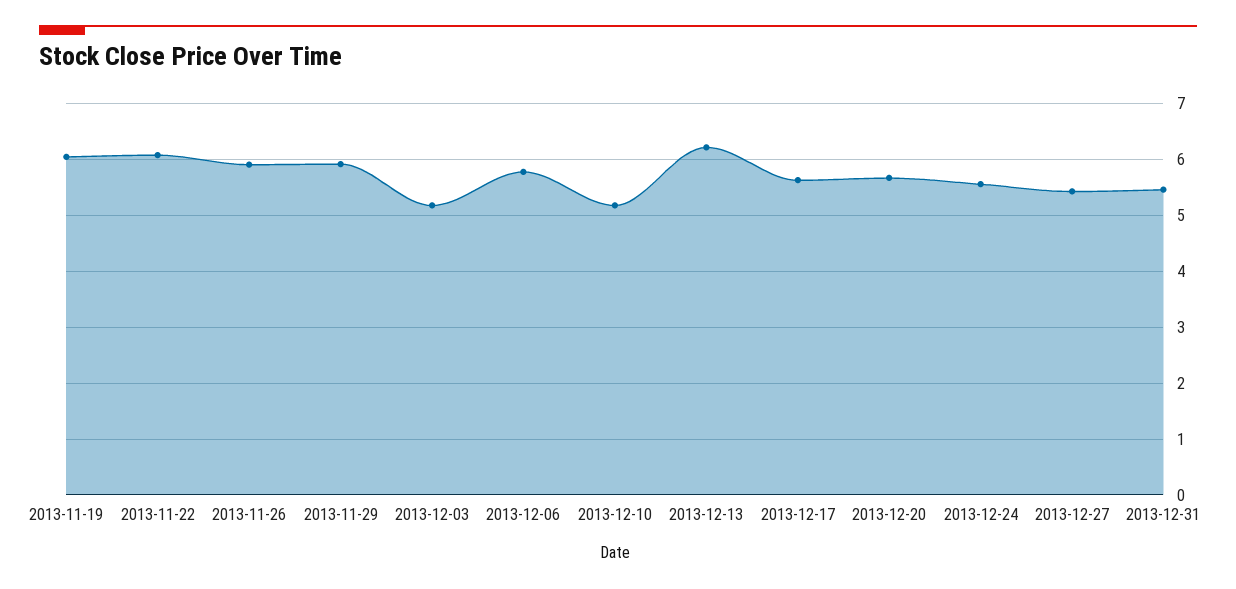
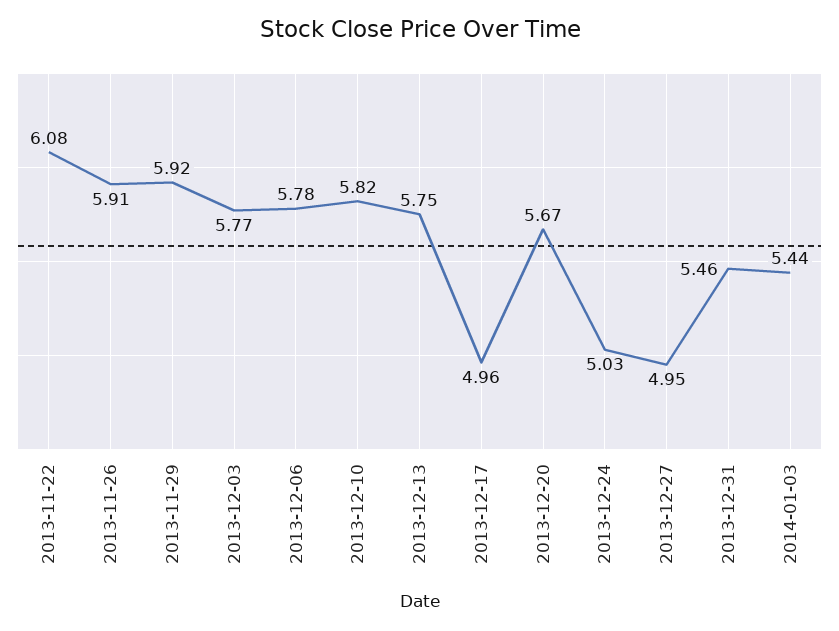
2013-11-19: 6 -> none
2013-12-03: 5.2 -> 5.77
2013-12-10: 5.2 -> 5.82
2013-12-13: 6.2 -> 5.75
2013-12-17: 5.6 -> 4.96
2013-12-24: 5.6 -> 5.03
2013-12-27: 5.4 -> 4.95
2014-01-03: none -> 5.44

